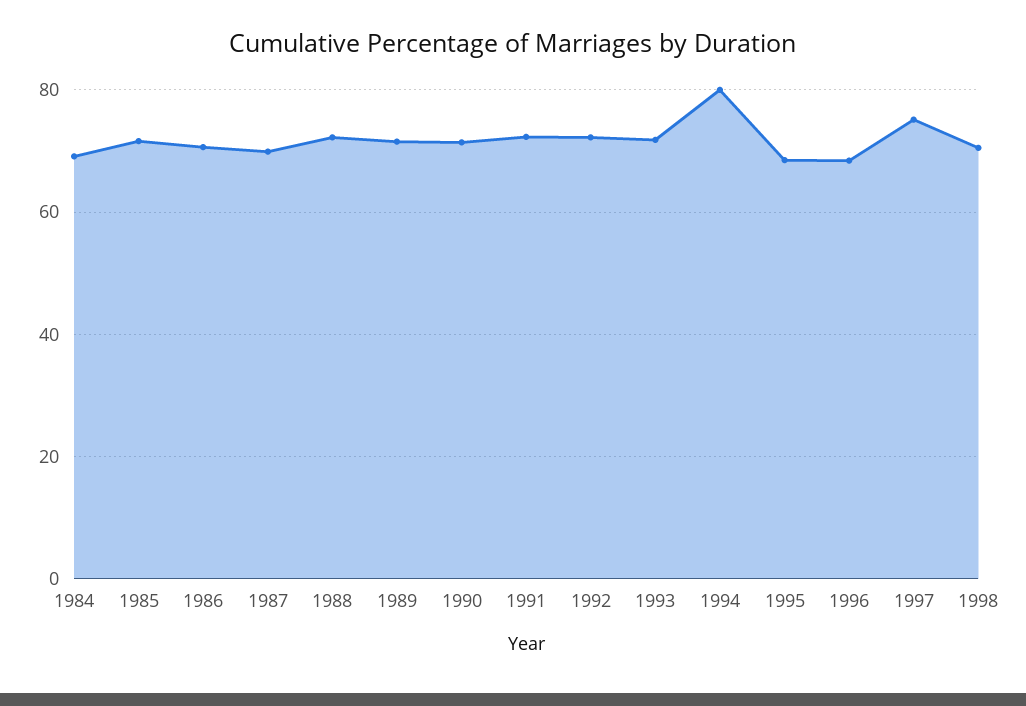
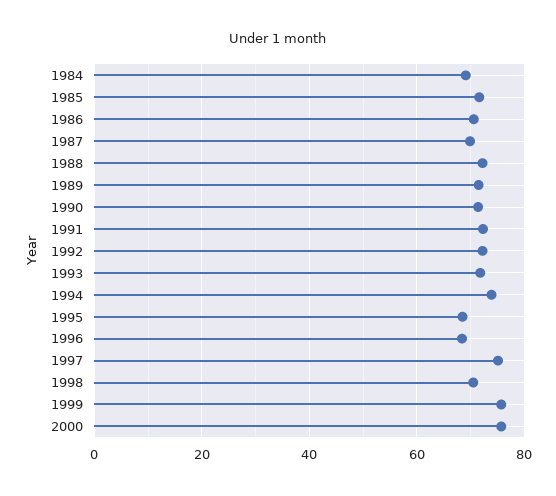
1994: 80 -> 74
1999: none -> 76
2000: none -> 76

